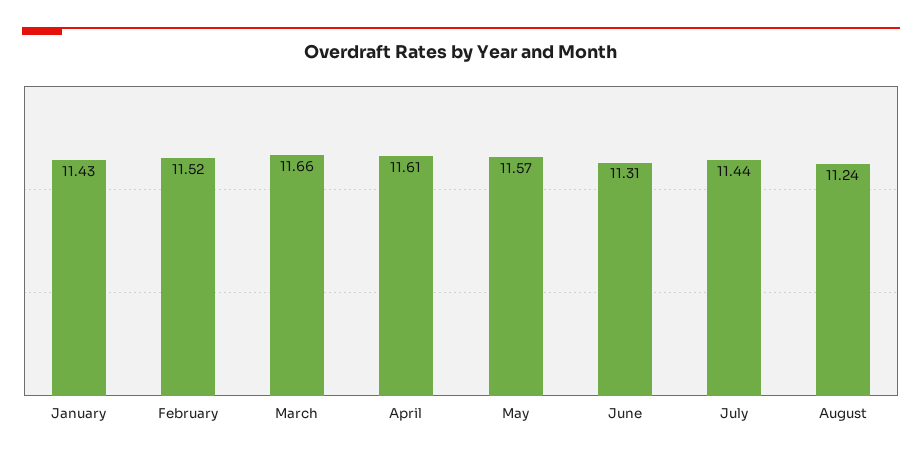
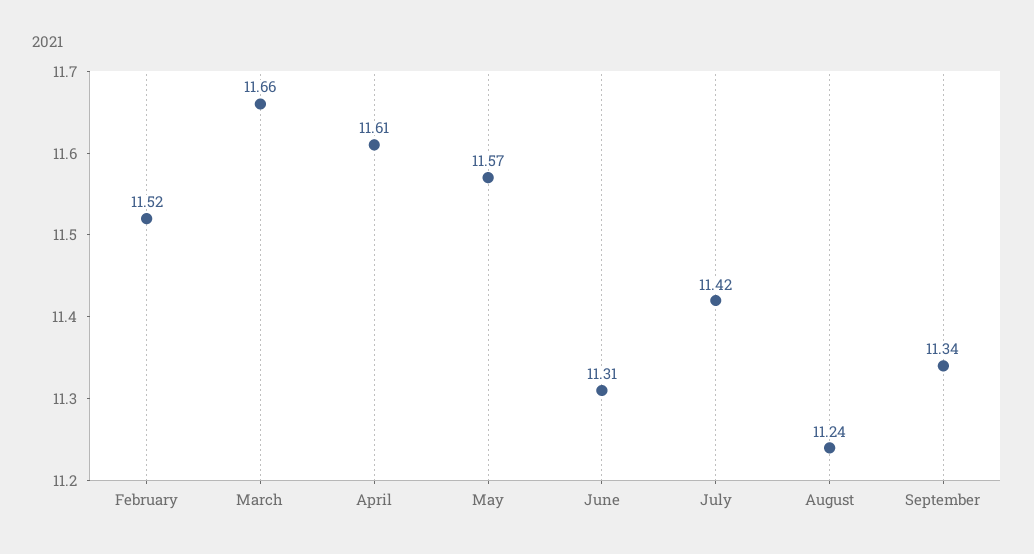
January: 11.43 -> none
July: 11.44 -> 11.42
September: none -> 11.34

